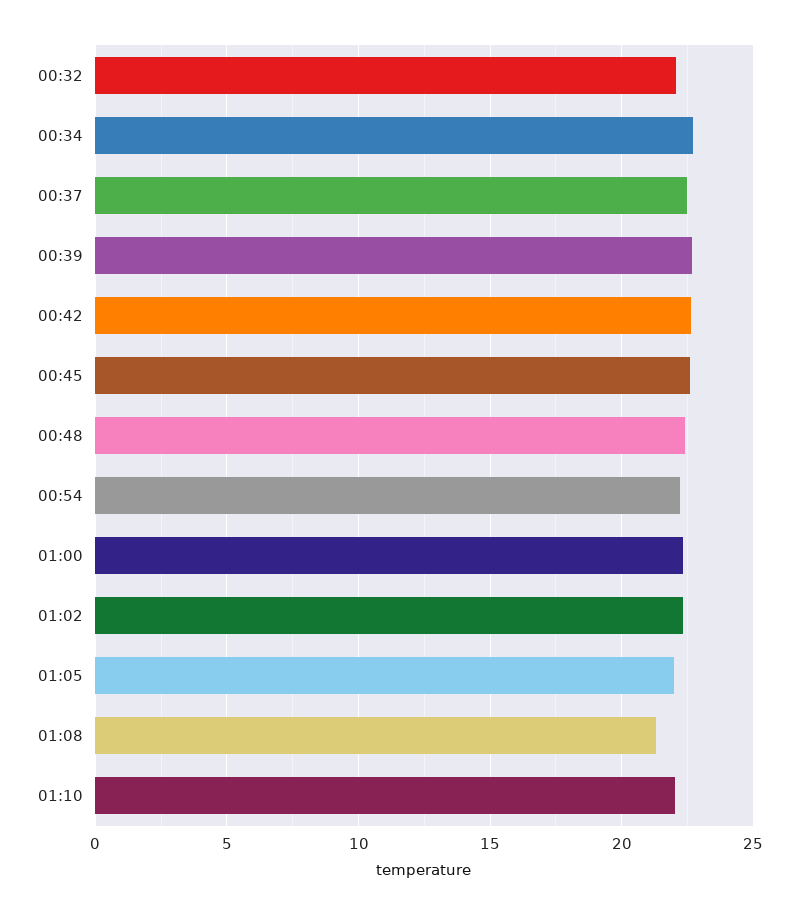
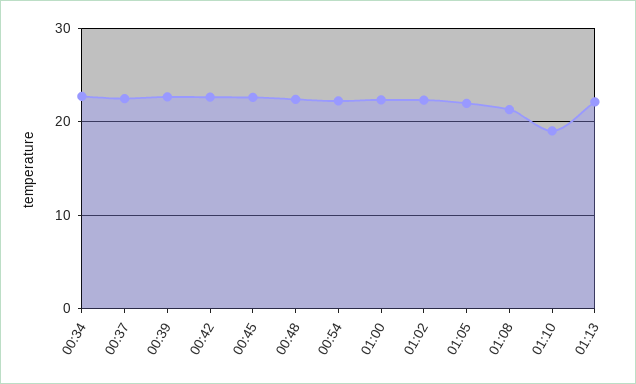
00:32: 22 -> none
01:10: 22 -> 19
01:13: none -> 22

